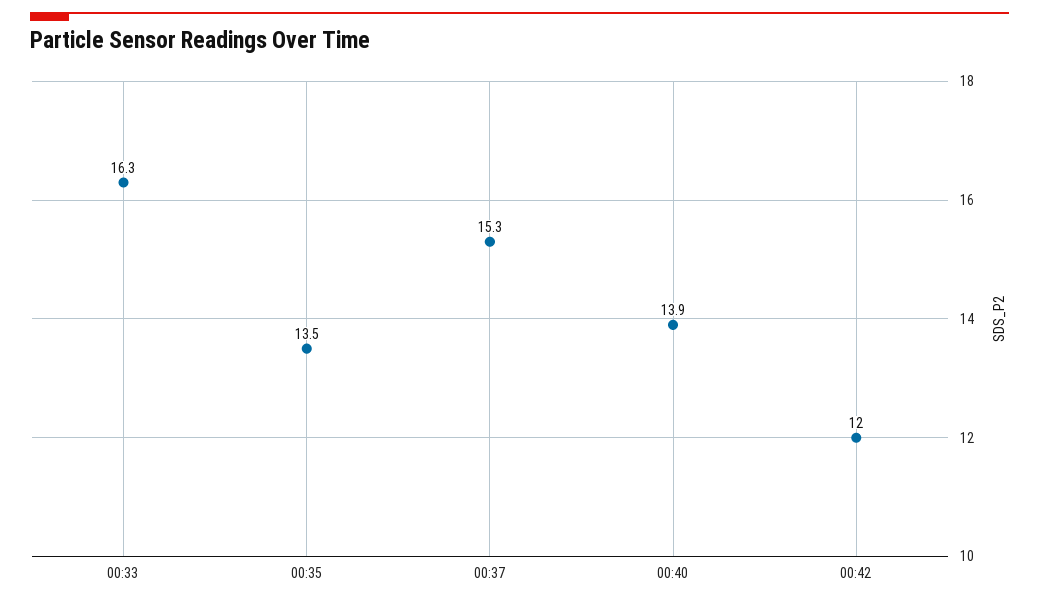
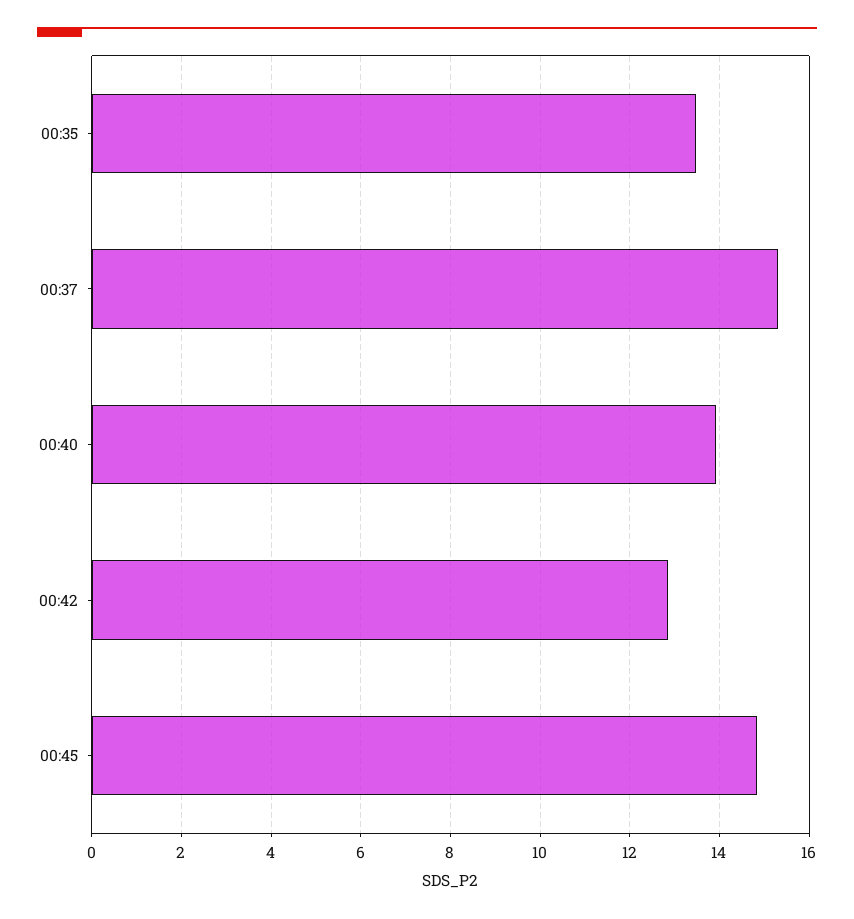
00:33: 16.3 -> none
00:42: 12 -> 12.8
00:45: none -> 14.8

